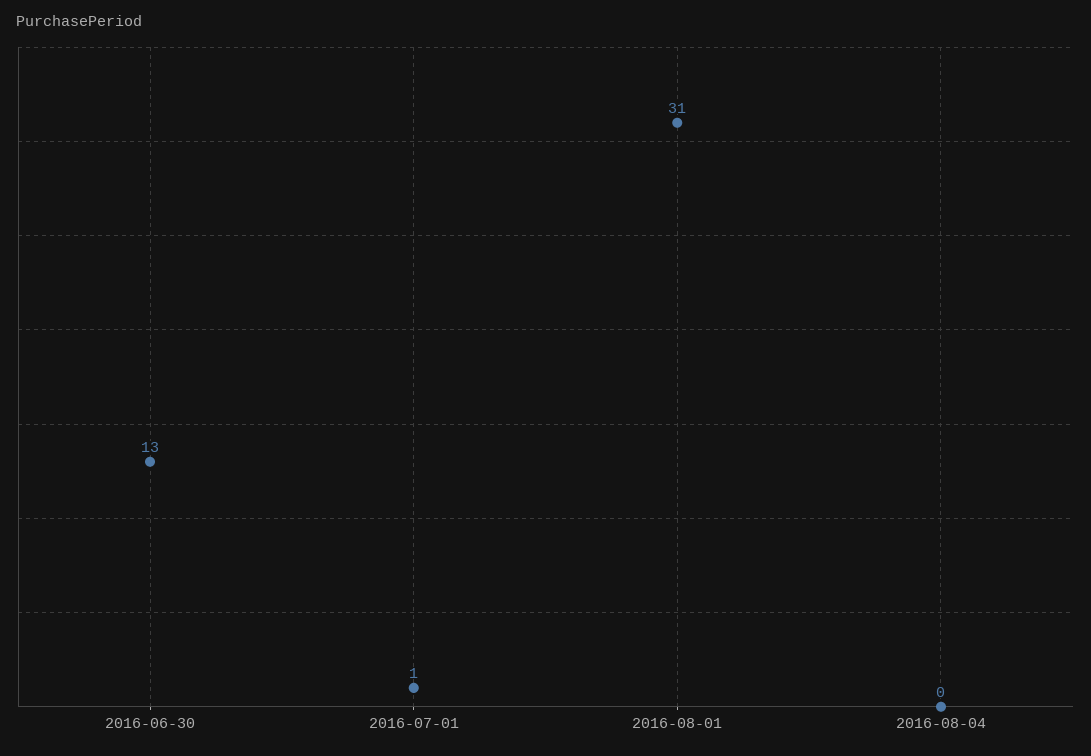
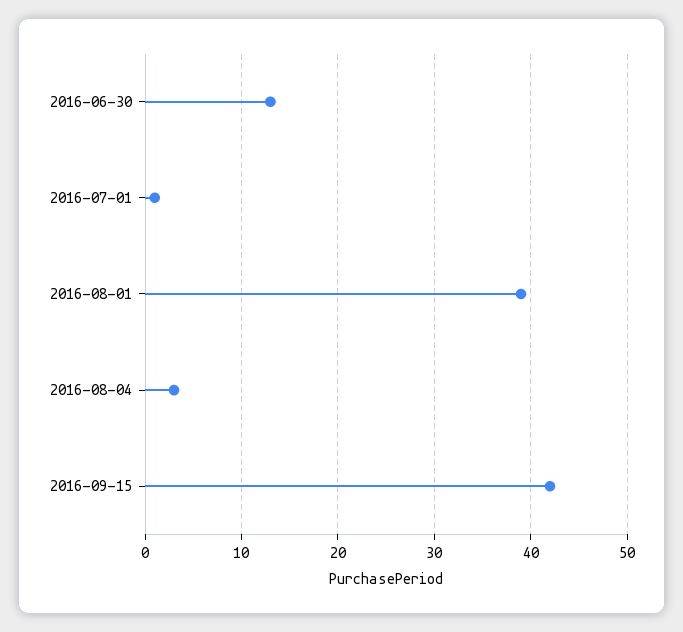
2016-08-01: 31 -> 39
2016-08-04: 0 -> 3
2016-09-15: none -> 42

